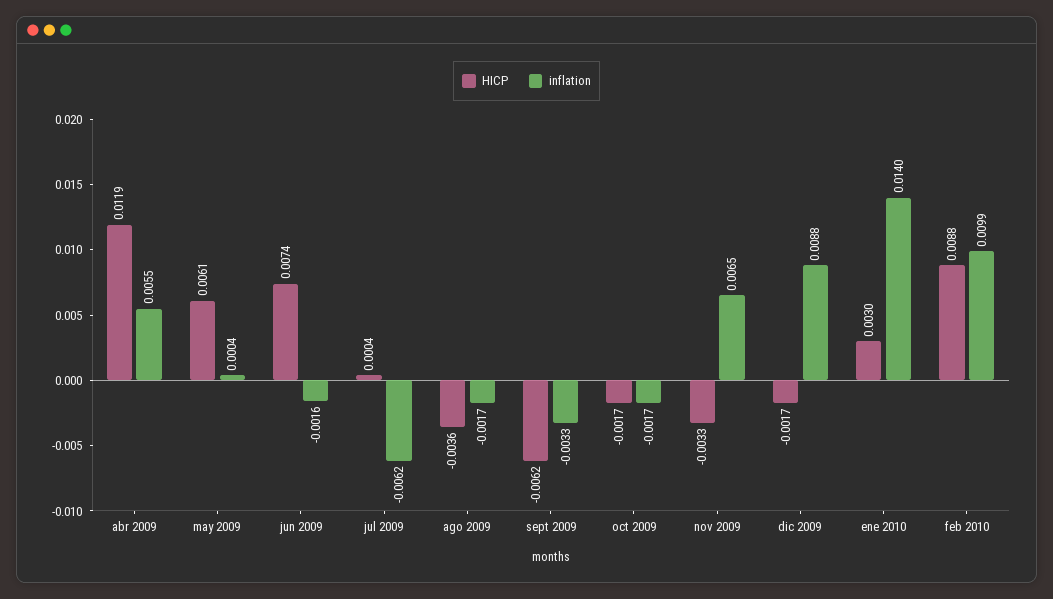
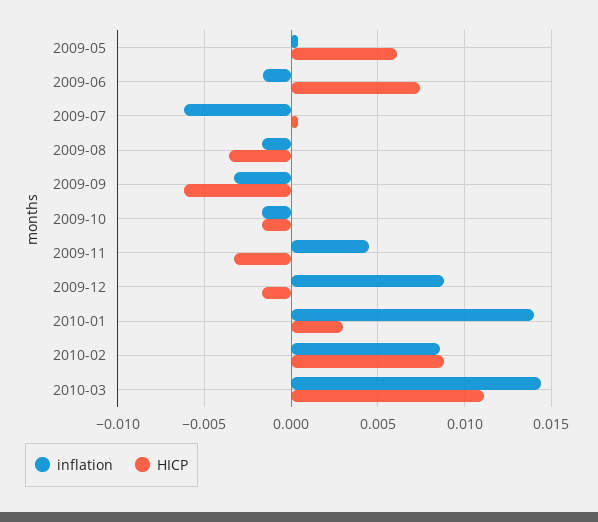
HICP, abr 2009: 0.0119 -> none
inflation, abr 2009: 0.0055 -> none
inflation, nov 2009: 0.0065 -> 0.0045
inflation, feb 2010: 0.0099 -> 0.0085
inflation, 2010-03: none -> 0.0145
HICP, 2010-03: none -> 0.011

